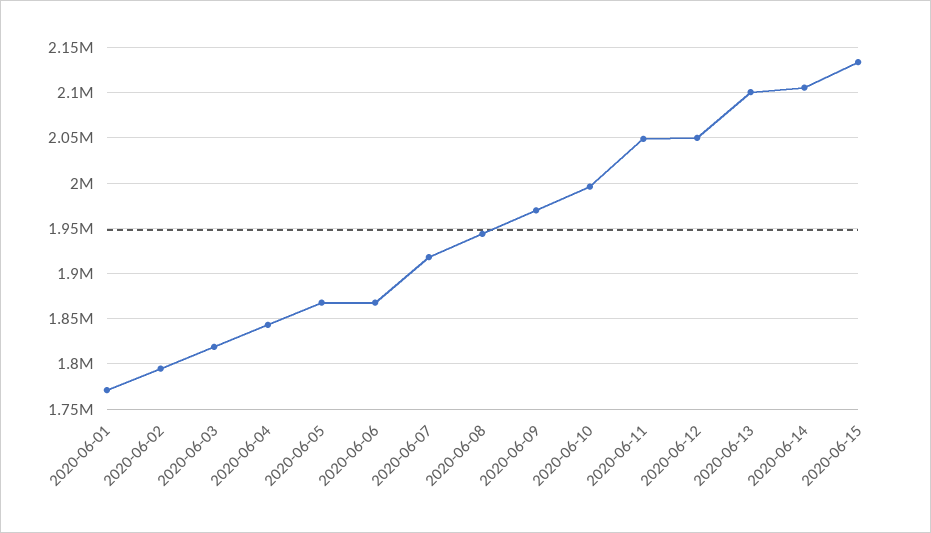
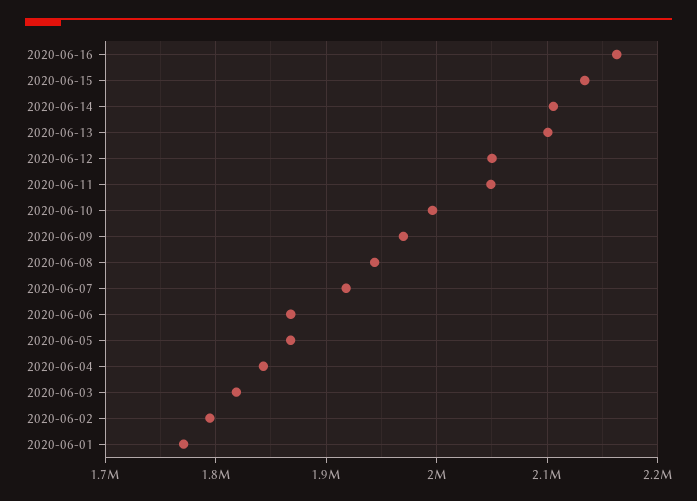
2020-06-16: none -> 2160000

